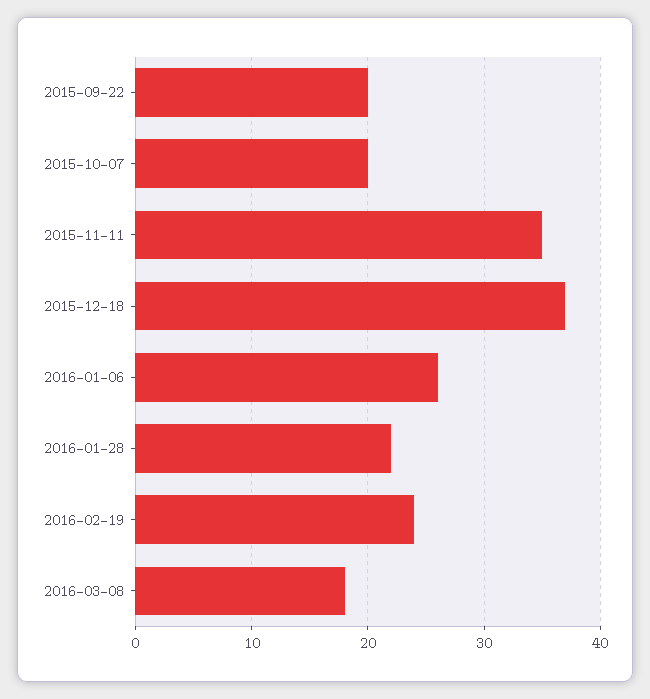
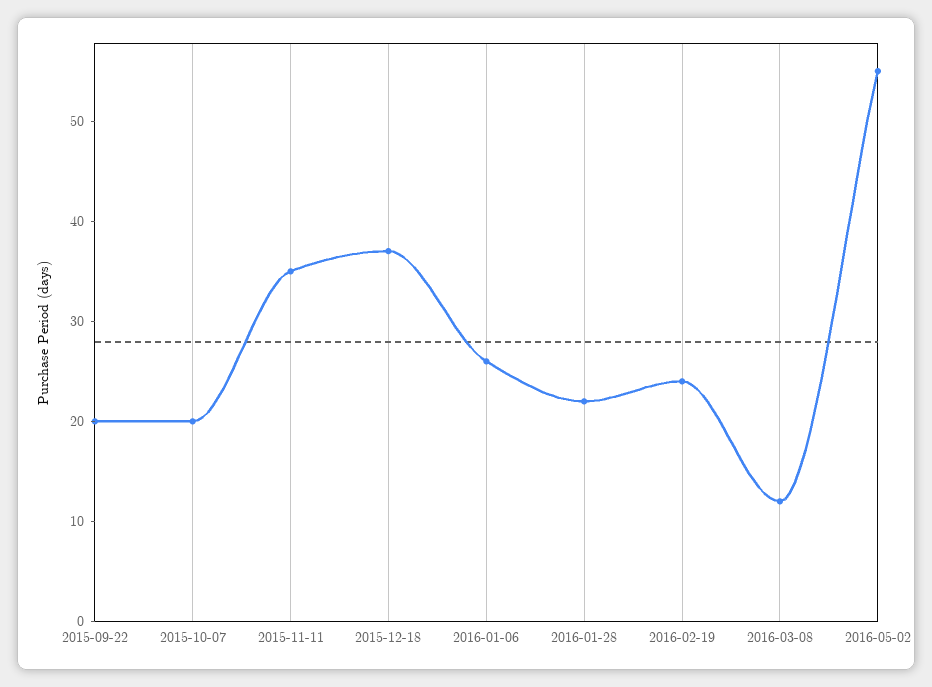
2016-03-08: 18 -> 12
2016-05-02: none -> 55

